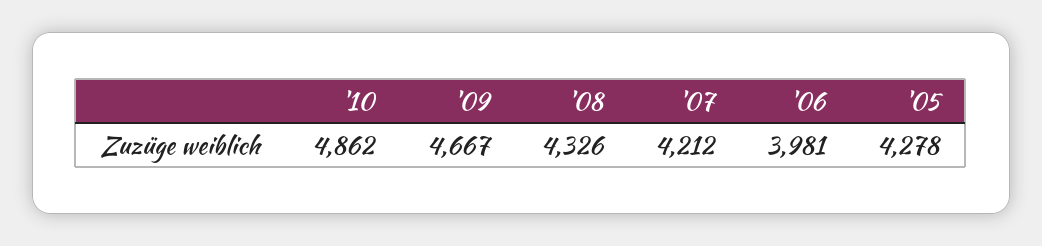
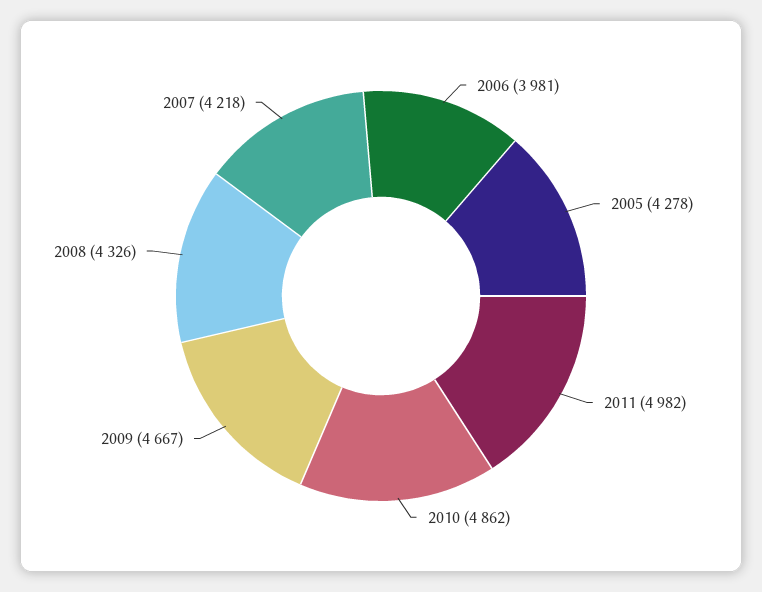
'07: 4212 -> 4218
2011: none -> 4982

